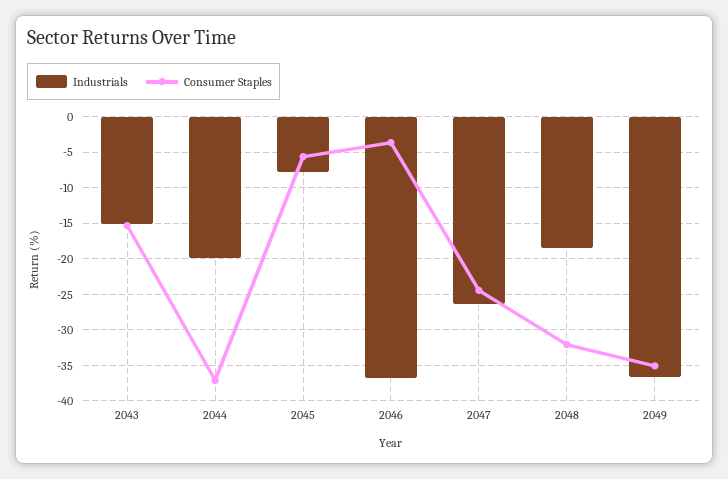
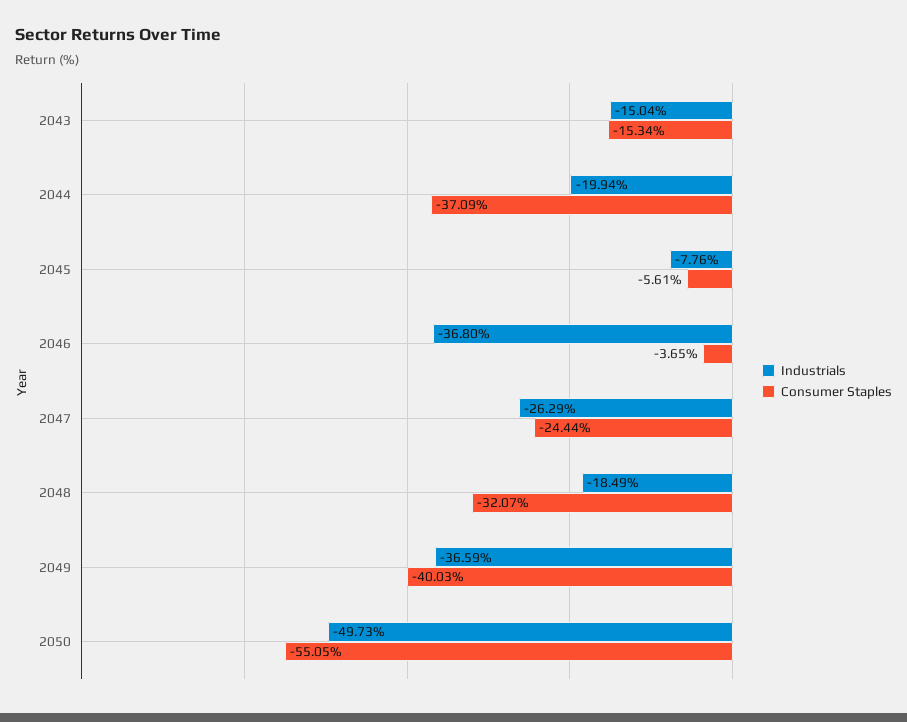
Consumer Staples, 2049: -35 -> -40.03
Industrials, 2050: none -> -49.73
Consumer Staples, 2050: none -> -55.05

